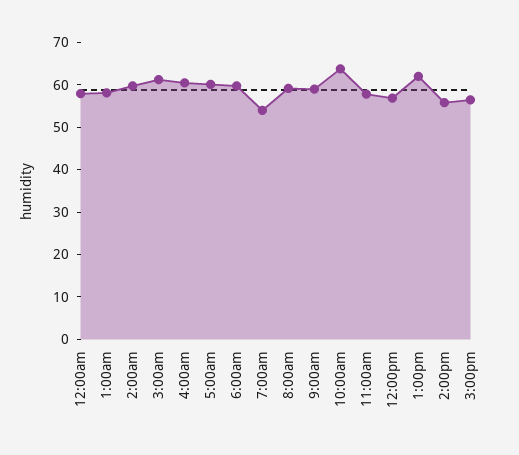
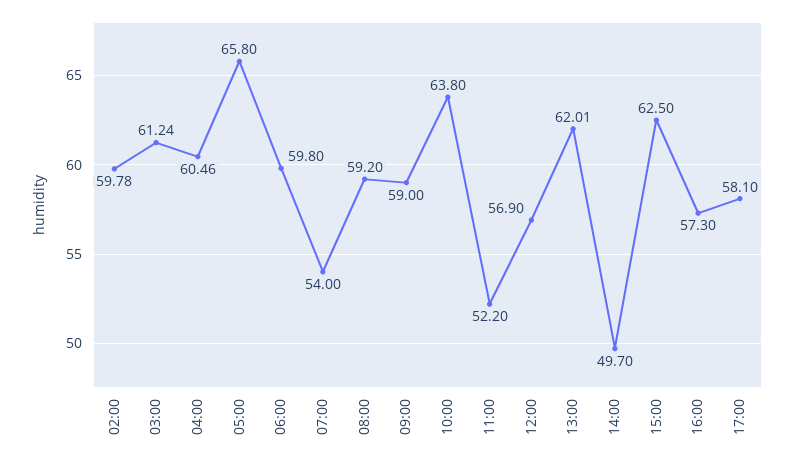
12:00am: 58 -> none
1:00am: 58 -> none
5:00am: 60 -> 65.8
11:00am: 58 -> 52.2
2:00pm: 56 -> 49.7
3:00pm: 56 -> 62.5
16:00: none -> 57.3
17:00: none -> 58.1

